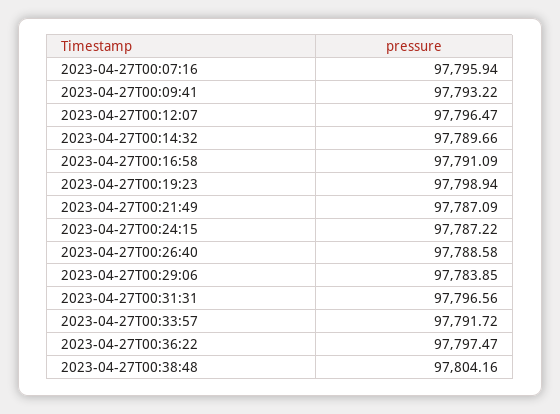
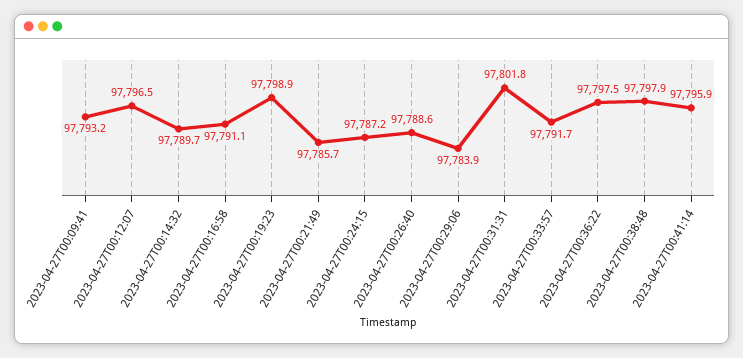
2023-04-27T00:07:16: 97795.94 -> none
2023-04-27T00:21:49: 97787.09 -> 97785.7
2023-04-27T00:31:31: 97796.56 -> 97801.8
2023-04-27T00:38:48: 97804.16 -> 97797.9
2023-04-27T00:41:14: none -> 97795.9

